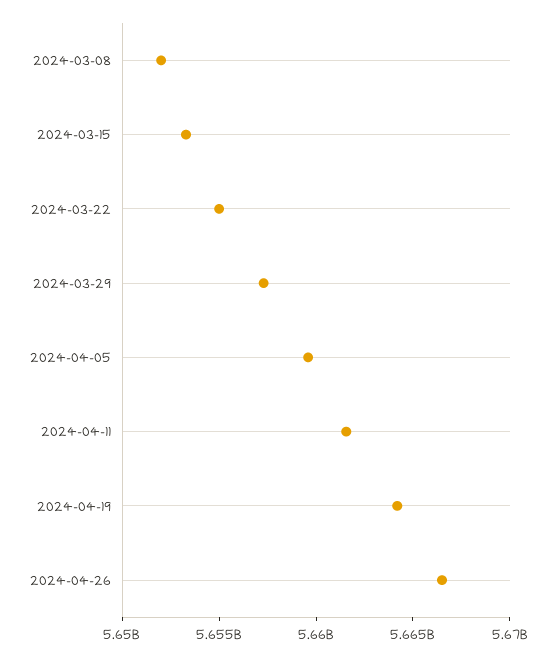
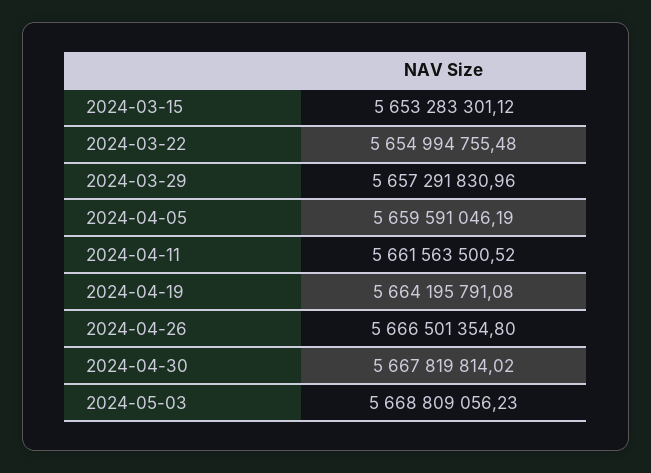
2024-03-08: 5652000000 -> none
2024-04-30: none -> 5667819814.02
2024-05-03: none -> 5668809056.23

